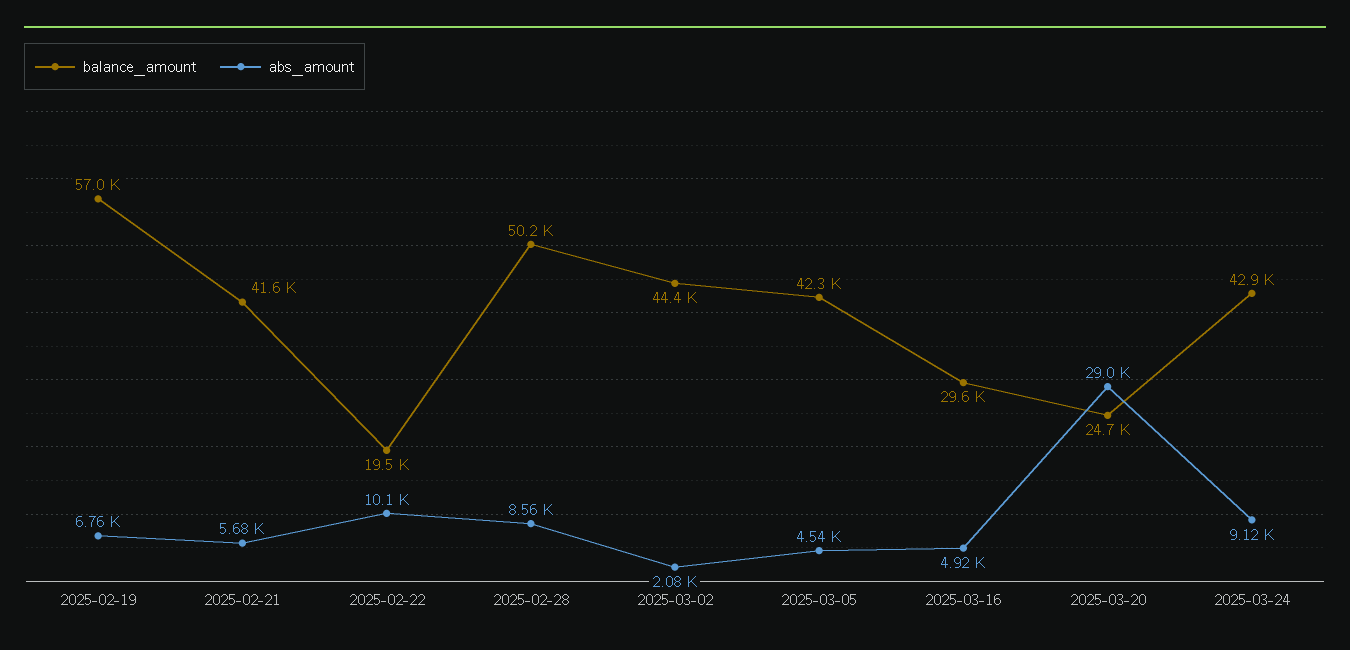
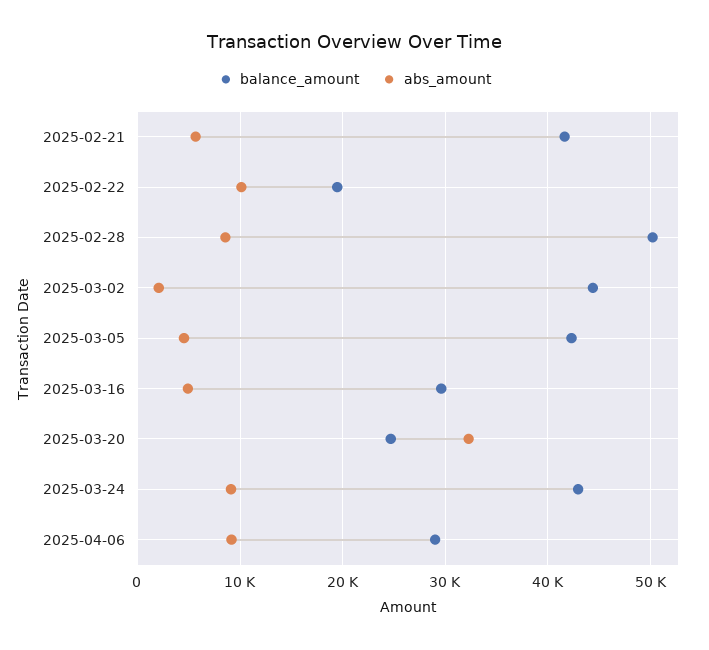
balance_amount, 2025-02-19: 57000 -> none
abs_amount, 2025-02-19: 6760 -> none
abs_amount, 2025-03-20: 29000 -> 32000
balance_amount, 2025-04-06: none -> 29000
abs_amount, 2025-04-06: none -> 9000

